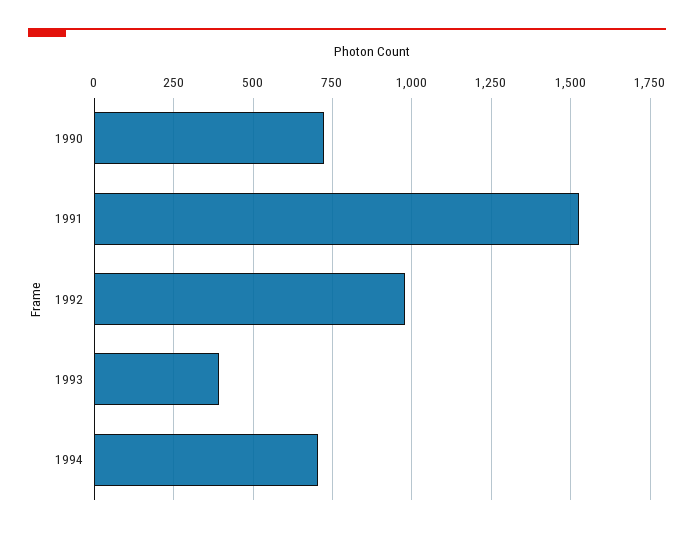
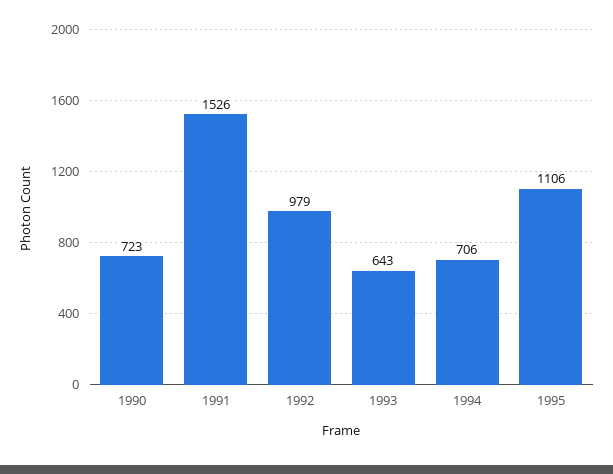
1993: 400 -> 643
1995: none -> 1106

